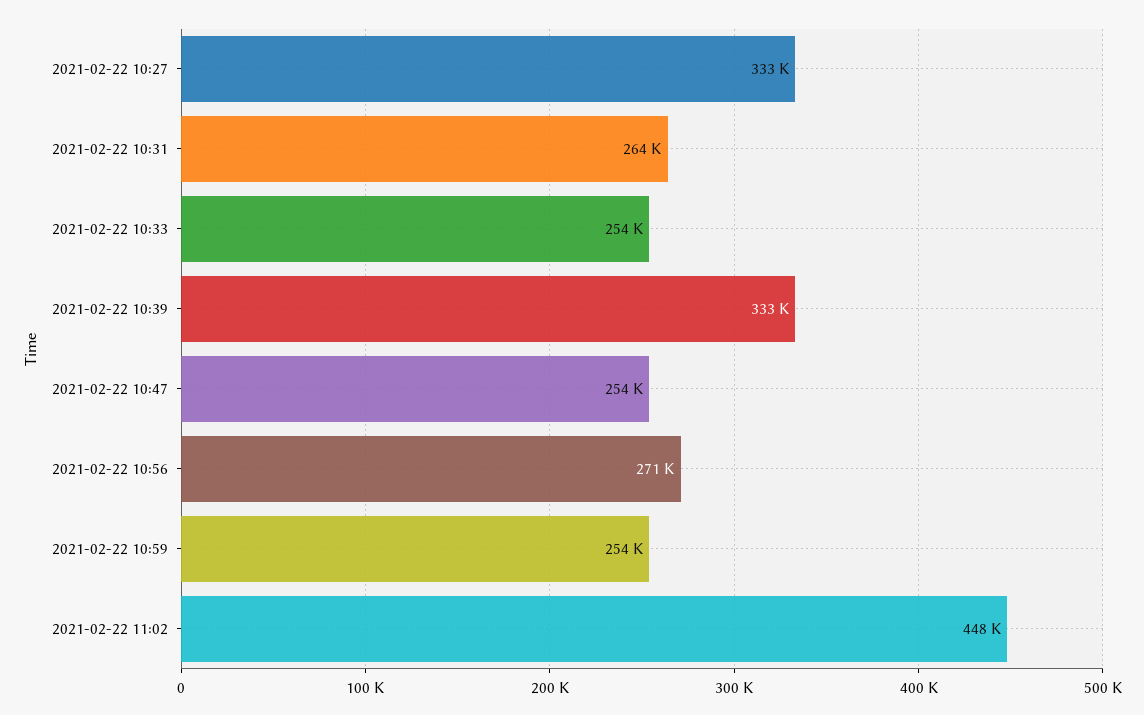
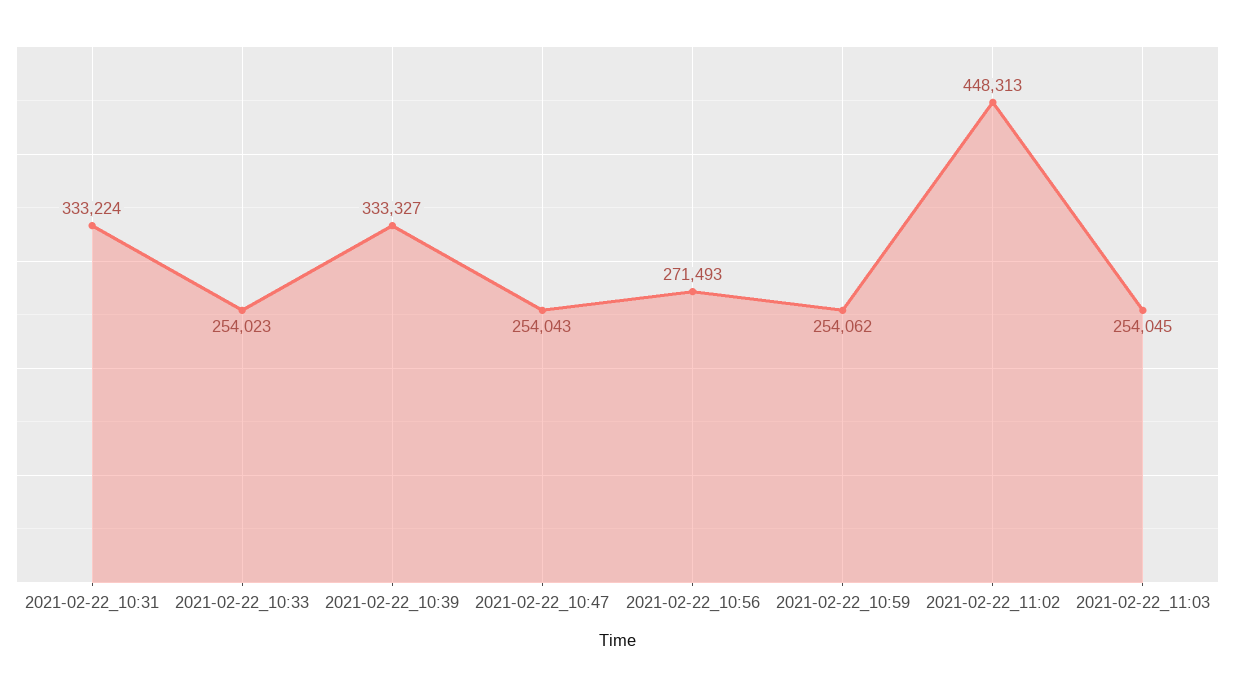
2021-02-22 10:27: 333000 -> none
2021-02-22 10:31: 264000 -> 333224
2021-02-22_11:03: none -> 254045

